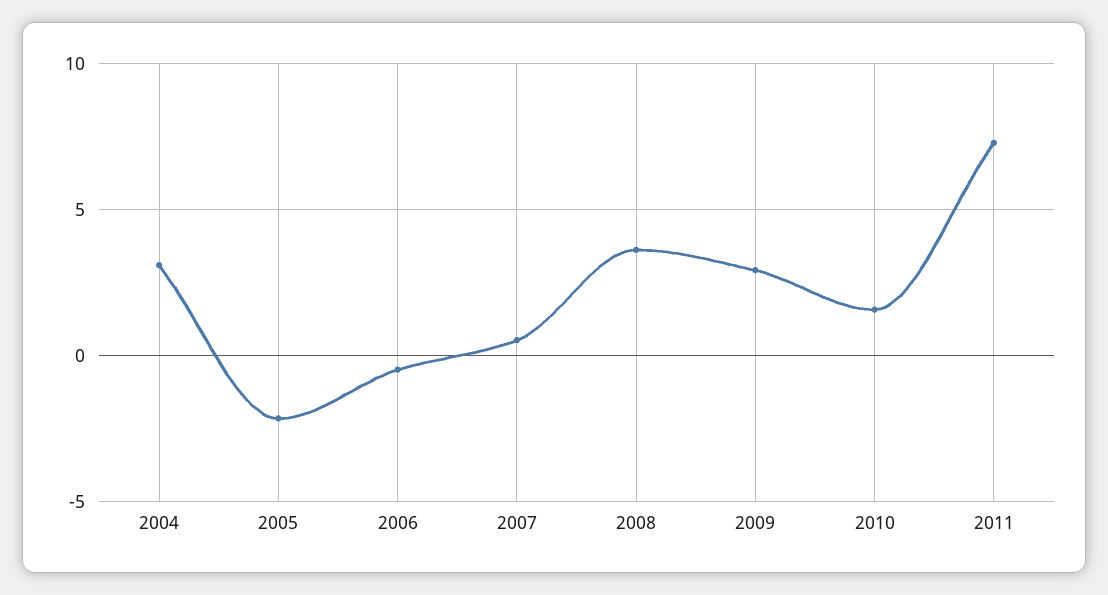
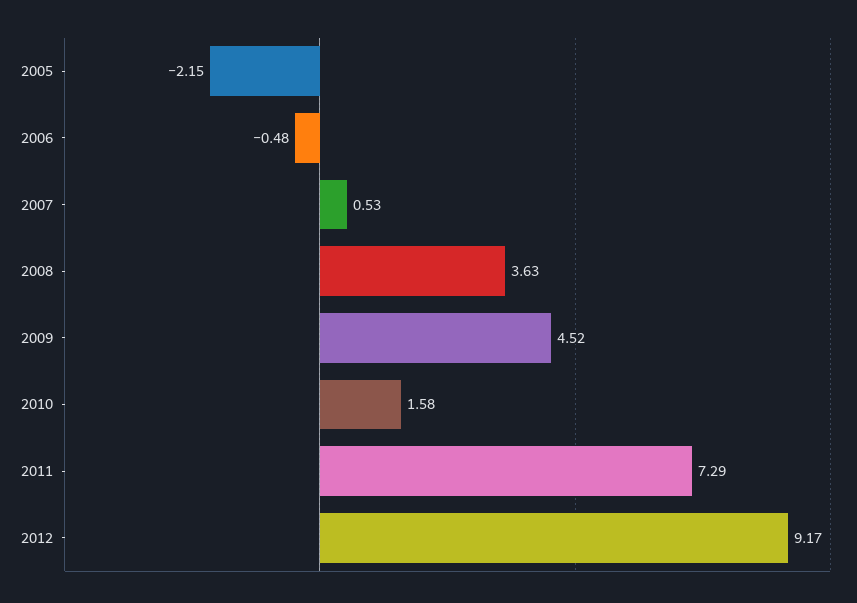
2004: 3 -> none
2009: 3 -> 4.52
2012: none -> 9.17

